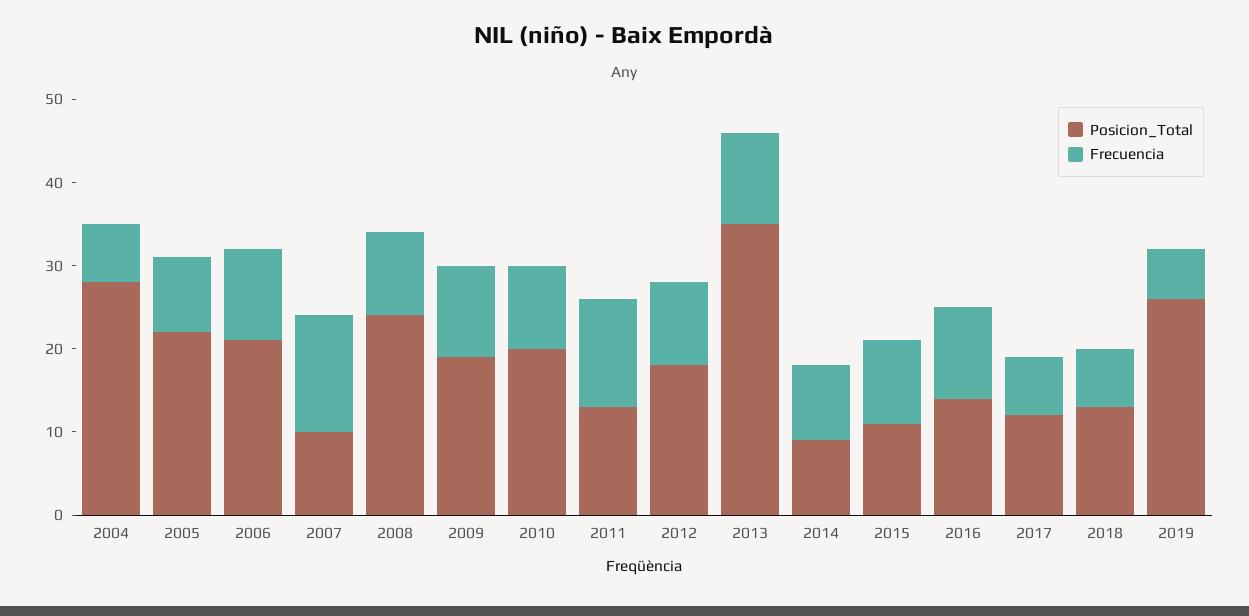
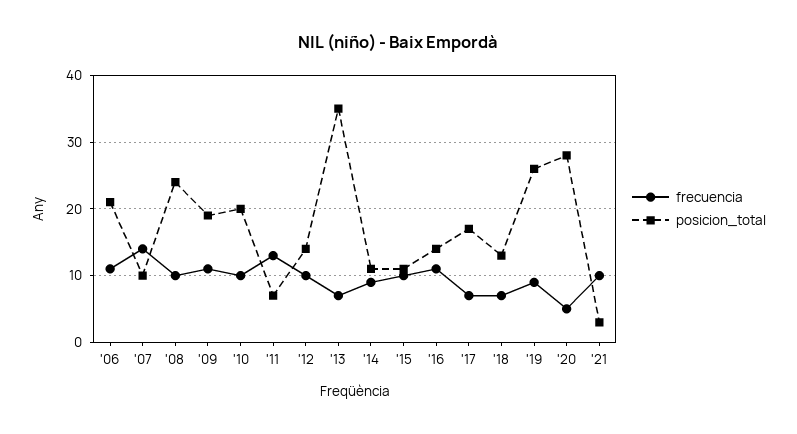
Posicion_Total, 2004: 28 -> none
Frecuencia, 2004: 7 -> none
Posicion_Total, 2005: 22 -> none
Frecuencia, 2005: 9 -> none
Posicion_Total, 2011: 13 -> 7
Posicion_Total, 2012: 18 -> 14
Frecuencia, 2013: 11 -> 7
Posicion_Total, 2014: 9 -> 11
Posicion_Total, 2017: 12 -> 17
Frecuencia, 2019: 6 -> 9
Frecuencia, '20: none -> 5
Posicion_Total, '20: none -> 28
Frecuencia, '21: none -> 10
Posicion_Total, '21: none -> 3

